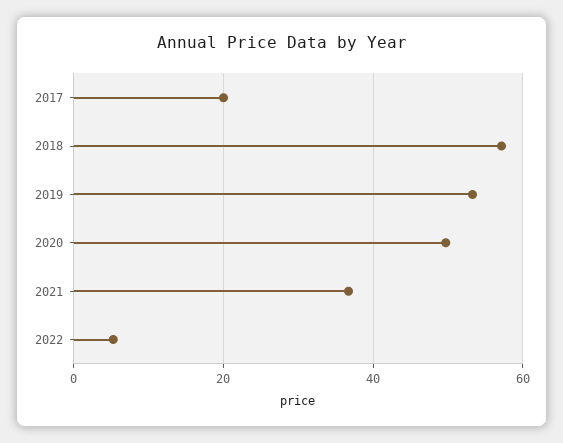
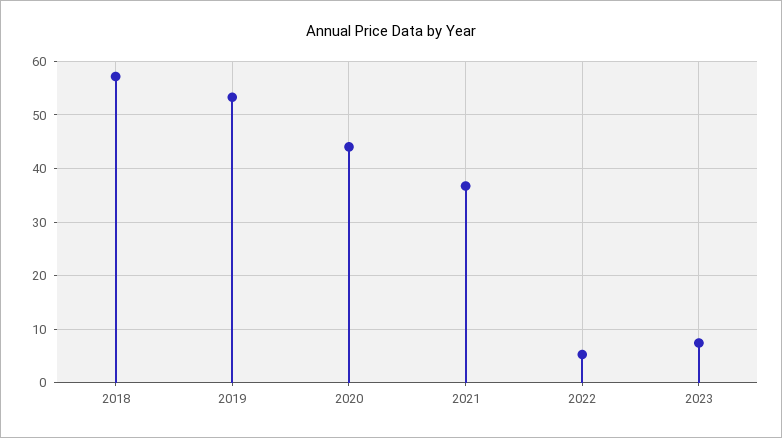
2017: 20 -> none
2020: 50 -> 44
2023: none -> 8

